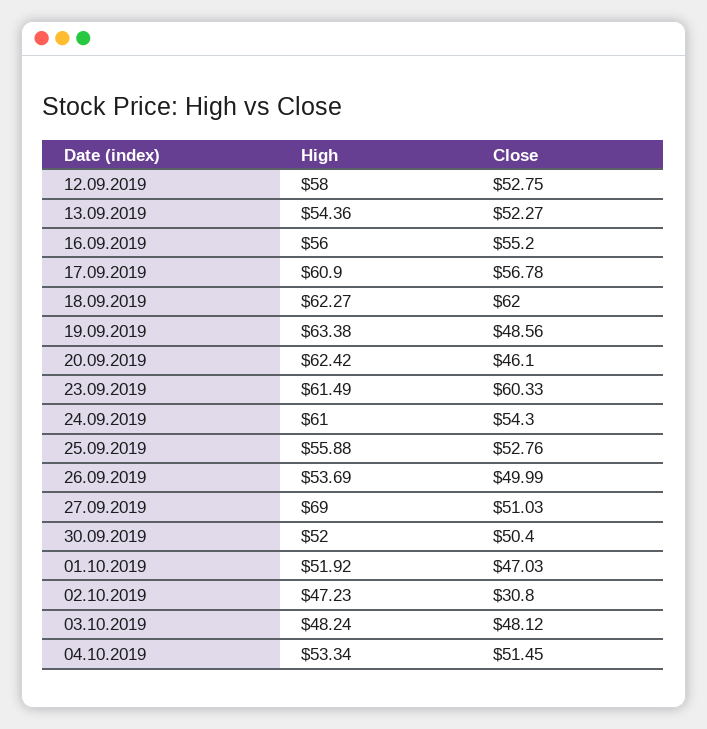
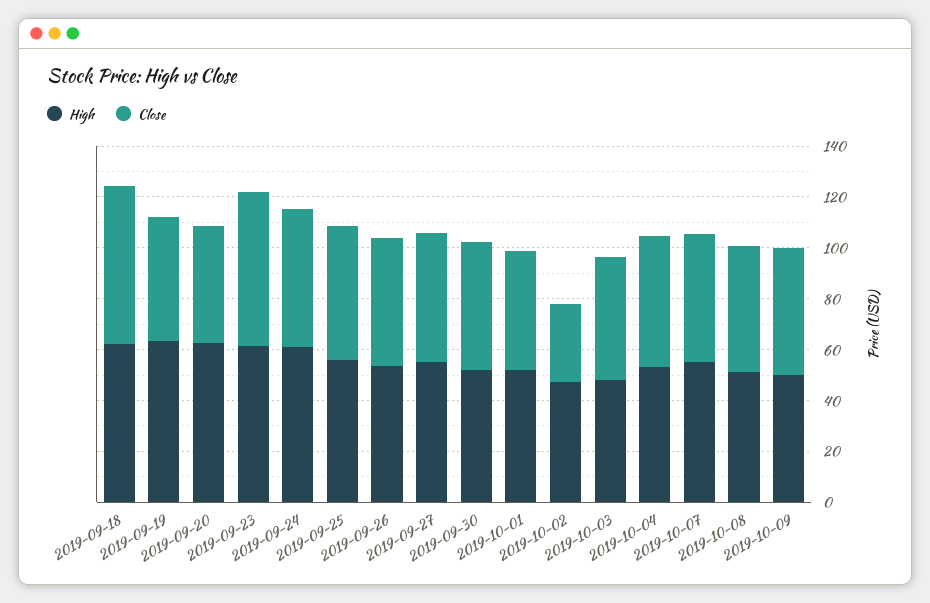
High, 12.09.2019: 58 -> none
Close, 12.09.2019: 52.75 -> none
High, 13.09.2019: 54.36 -> none
Close, 13.09.2019: 52.27 -> none
High, 16.09.2019: 56 -> none
Close, 16.09.2019: 55.2 -> none
High, 17.09.2019: 60.9 -> none
Close, 17.09.2019: 56.78 -> none
High, 27.09.2019: 69 -> 55
High, 2019-10-07: none -> 55
Close, 2019-10-07: none -> 50
High, 2019-10-08: none -> 50
Close, 2019-10-08: none -> 50
High, 2019-10-09: none -> 50
Close, 2019-10-09: none -> 50

